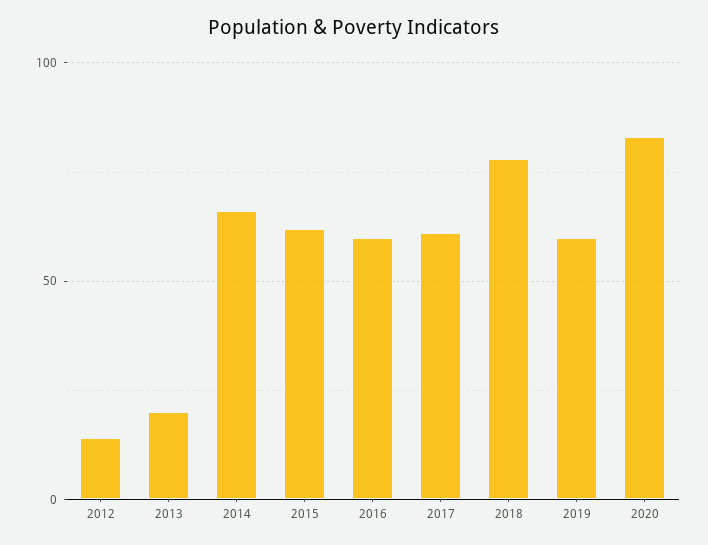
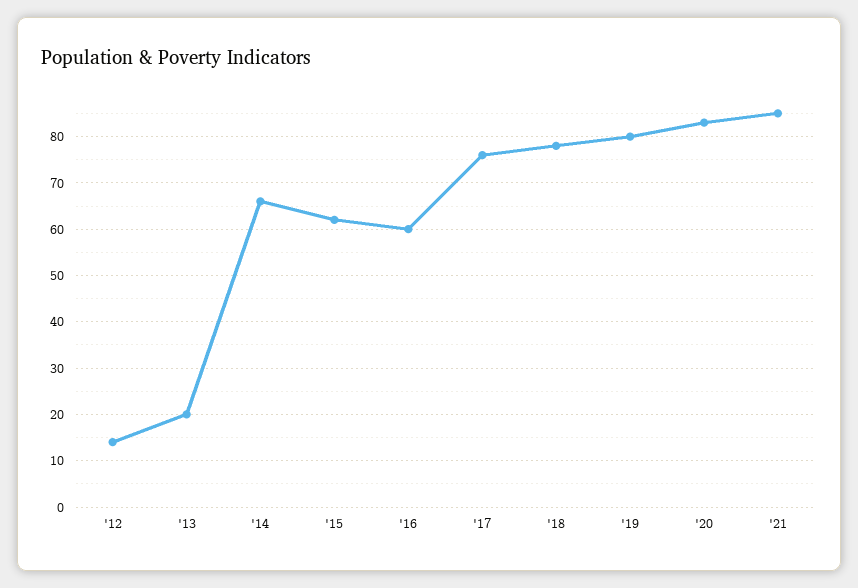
2017: 60 -> 75
2019: 60 -> 80
'21: none -> 85

